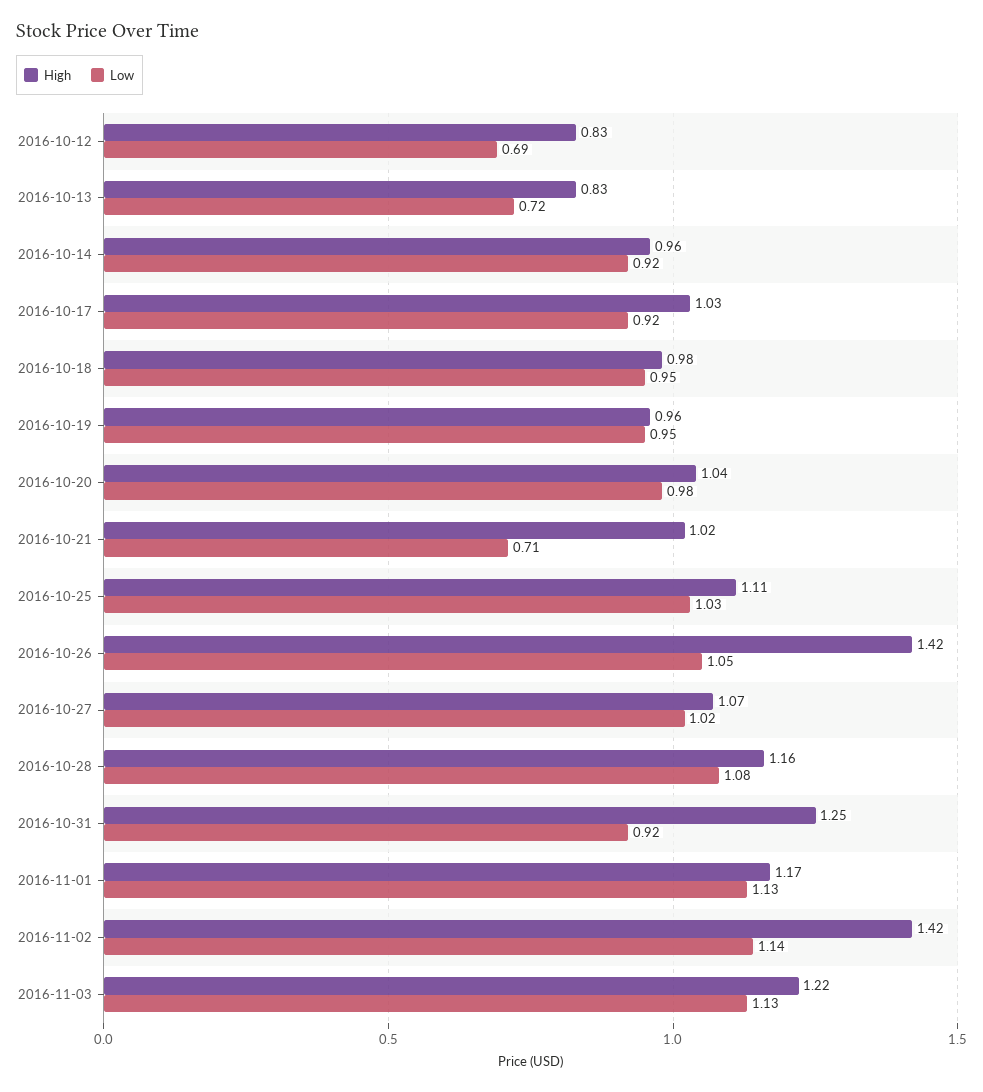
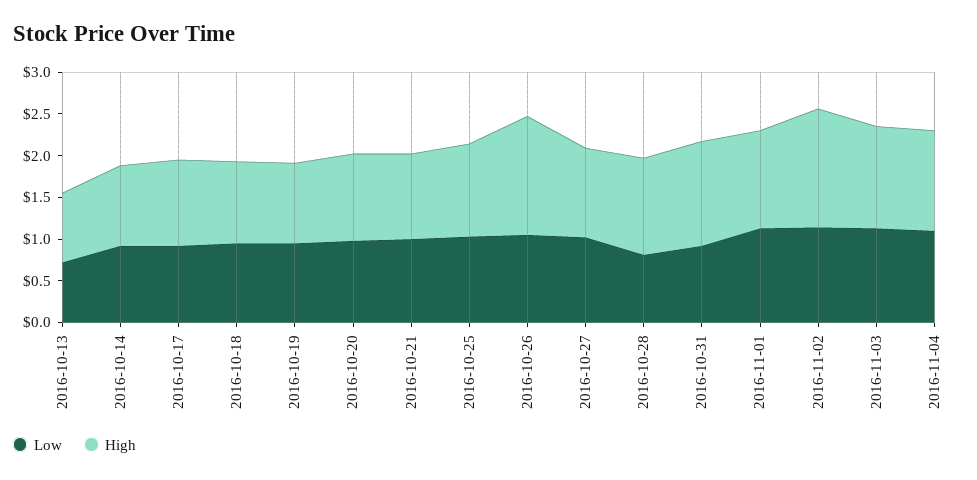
High, 2016-10-12: 0.83 -> none
Low, 2016-10-12: 0.69 -> none
Low, 2016-10-21: 0.71 -> 1
Low, 2016-10-28: 1.08 -> 0.8
Low, 2016-11-04: none -> 1.1
High, 2016-11-04: none -> 1.2

